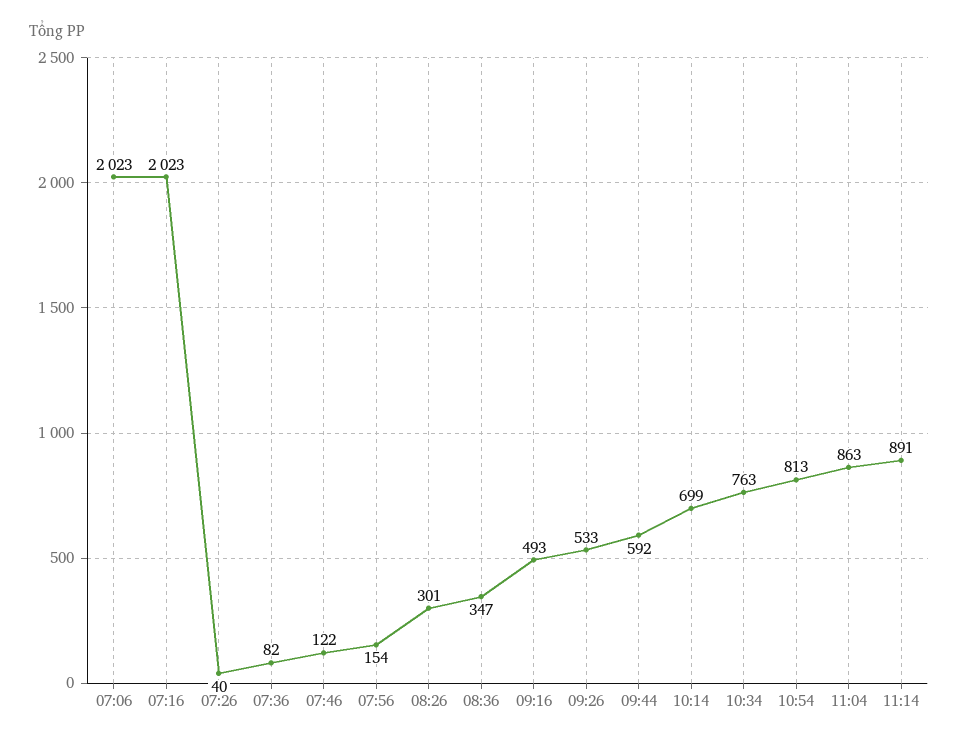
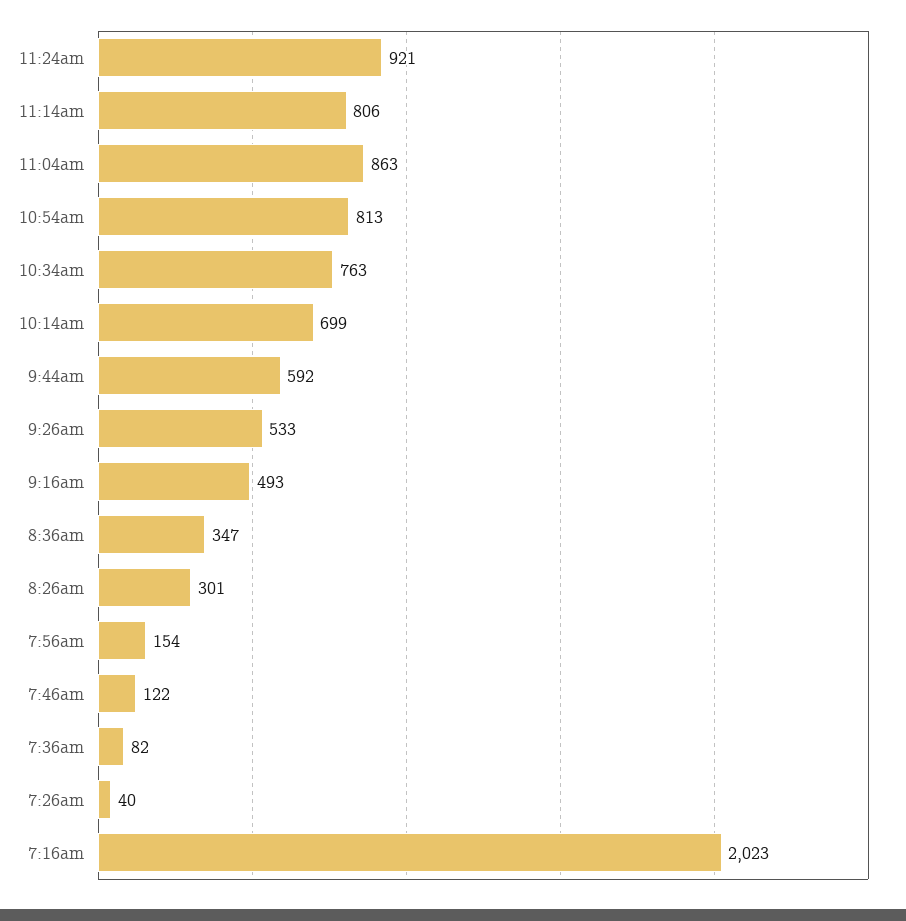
07:06: 2023 -> none
11:14: 891 -> 806
11:24am: none -> 921

